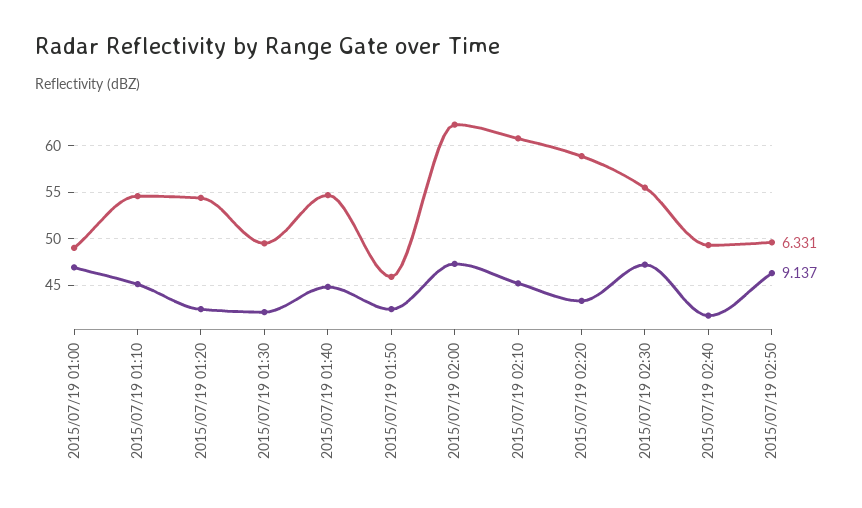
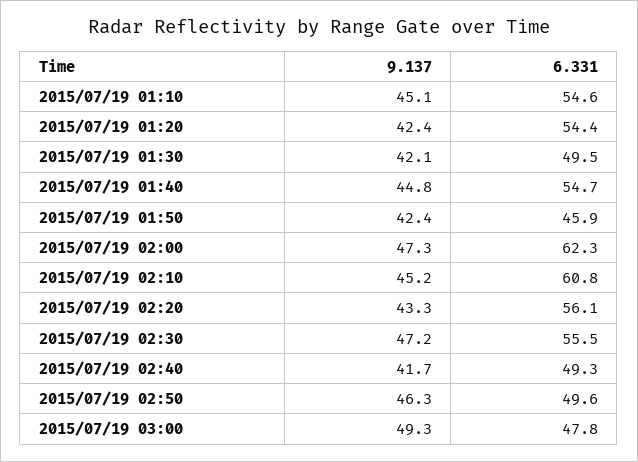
6.331, 2015/07/19 01:00: 49 -> none
9.137, 2015/07/19 01:00: 47 -> none
6.331, 2015/07/19 02:20: 59 -> 56.1
9.137, 2015/07/19 03:00: none -> 49.3
6.331, 2015/07/19 03:00: none -> 47.8

